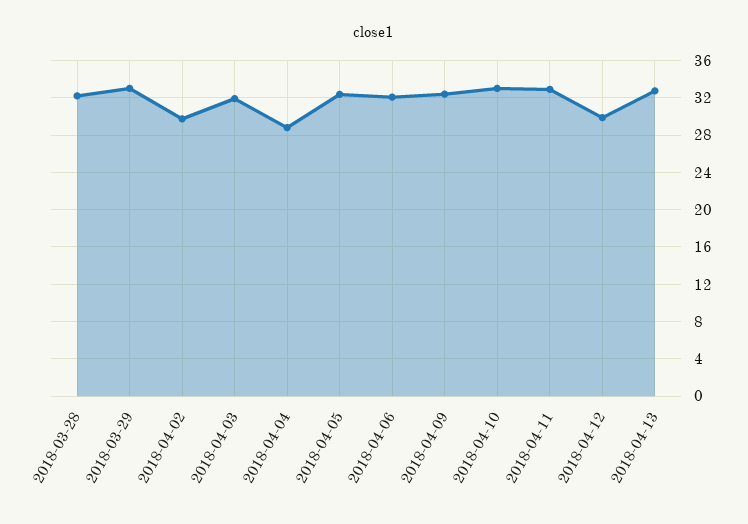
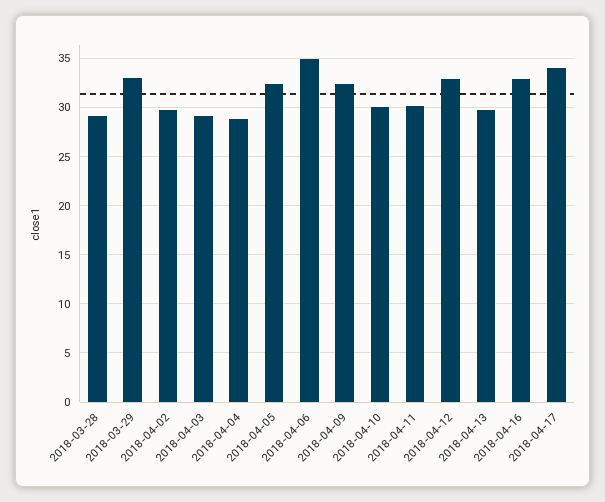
2018-03-28: 32 -> 29
2018-04-03: 32 -> 29
2018-04-06: 32 -> 35
2018-04-10: 33 -> 30
2018-04-11: 33 -> 30
2018-04-12: 30 -> 33
2018-04-13: 33 -> 30
2018-04-16: none -> 33
2018-04-17: none -> 34

